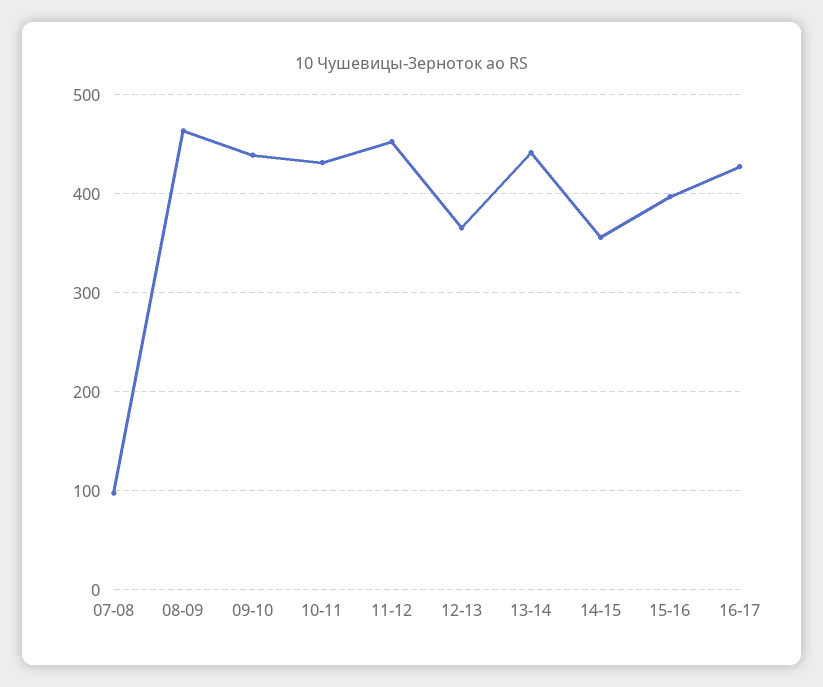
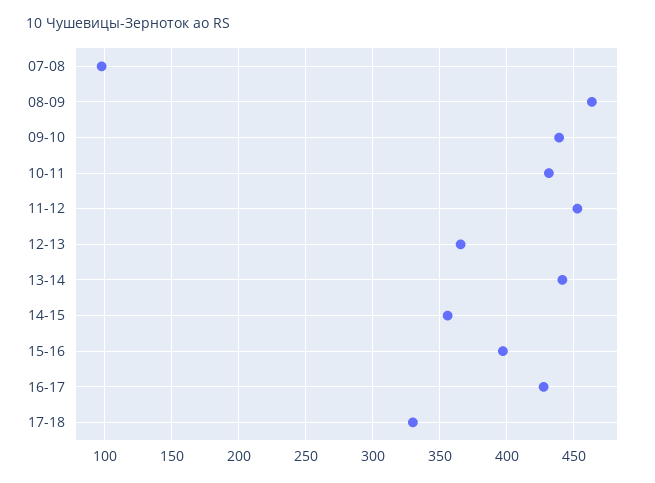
17-18: none -> 330

